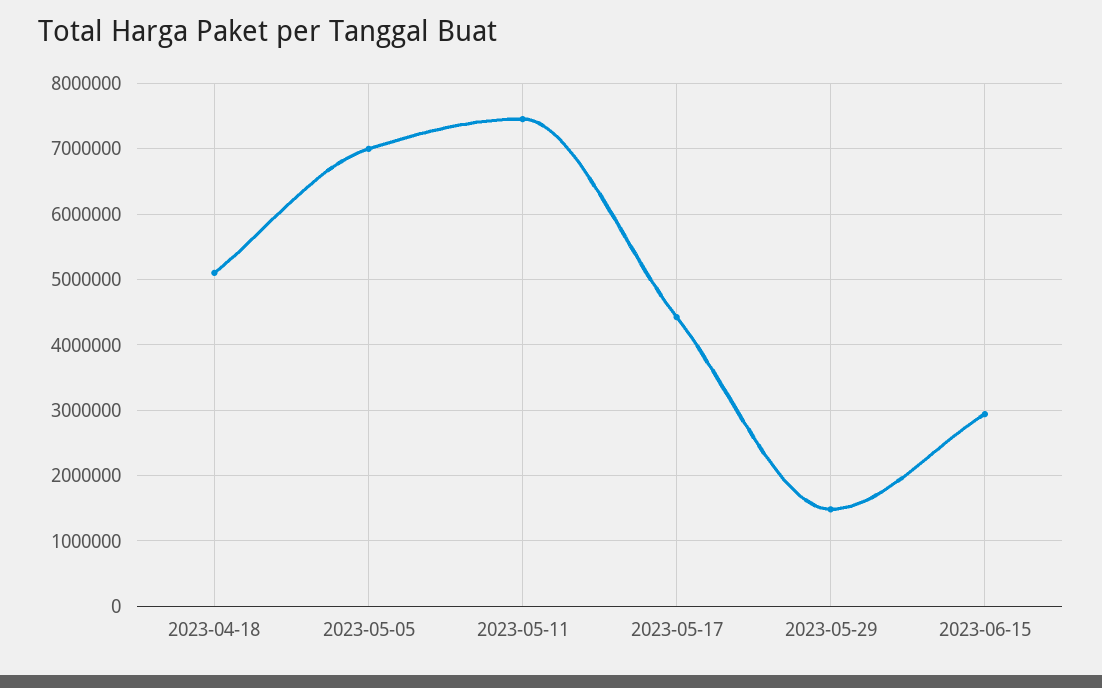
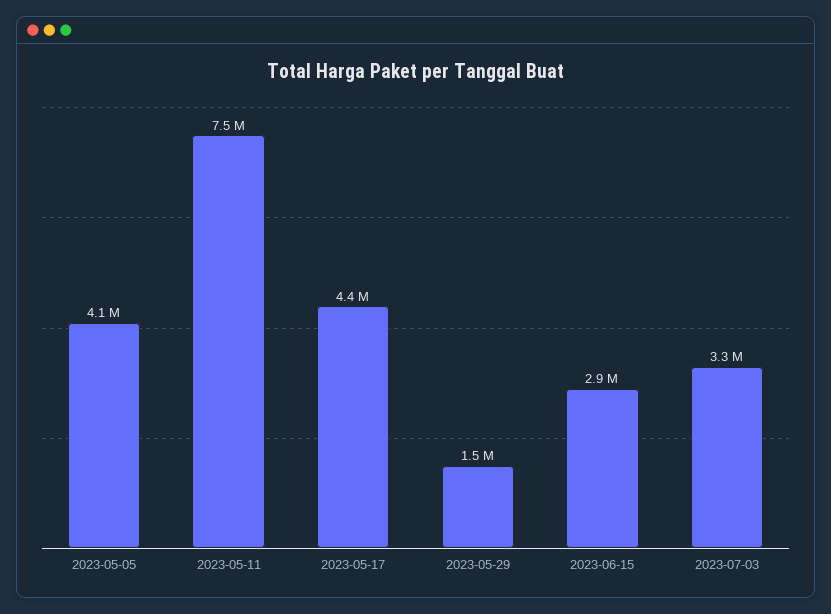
2023-04-18: 5100000 -> none
2023-05-05: 7000000 -> 4100000
2023-07-03: none -> 3300000

